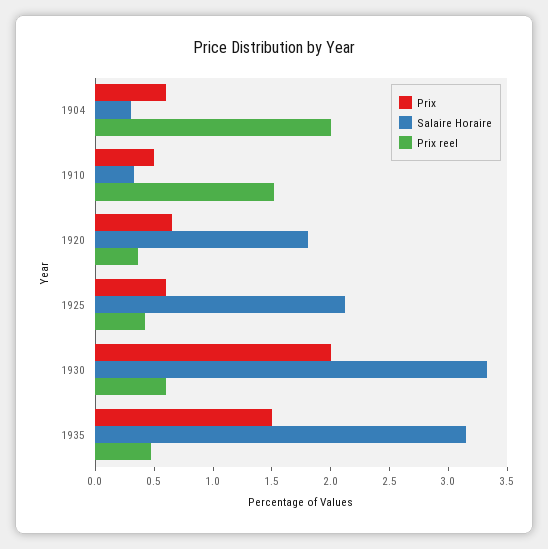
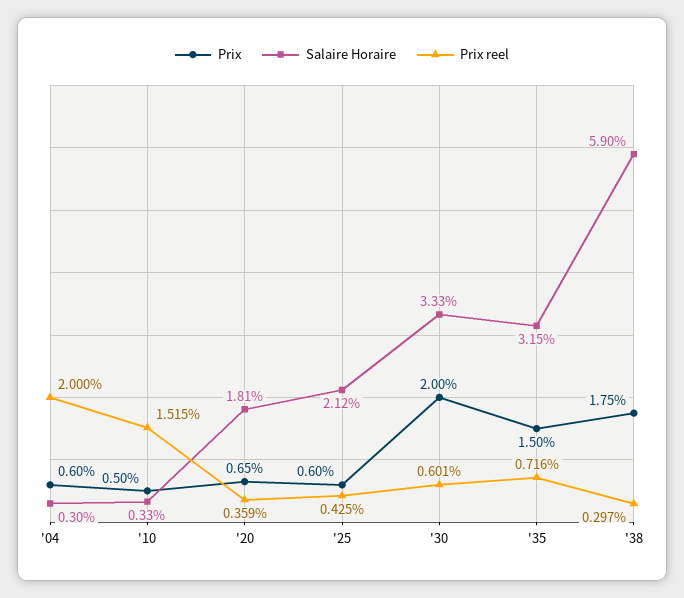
Prix reel, 1935: 0.5 -> 0.716
Prix, '38: none -> 1.75
Salaire Horaire, '38: none -> 5.9
Prix reel, '38: none -> 0.297

